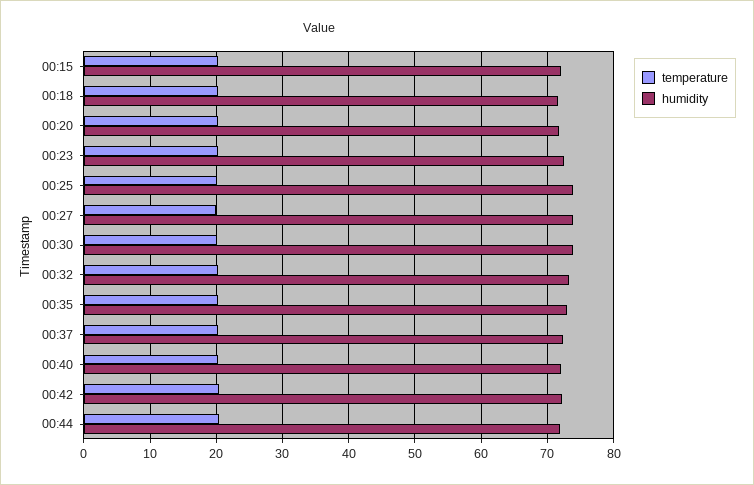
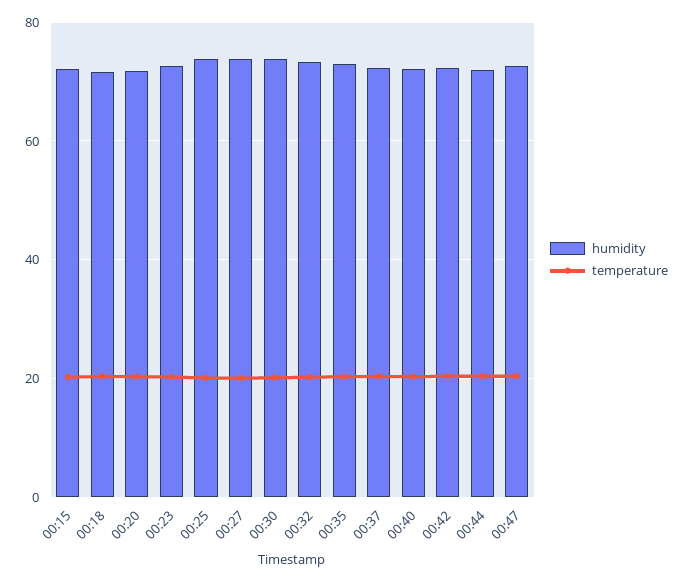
humidity, 00:47: none -> 72
temperature, 00:47: none -> 20

